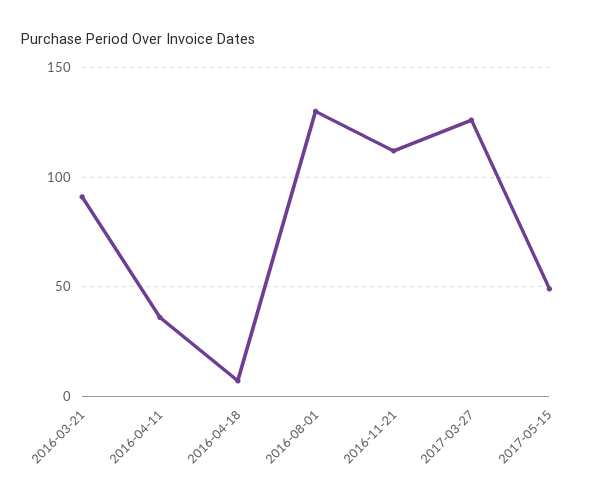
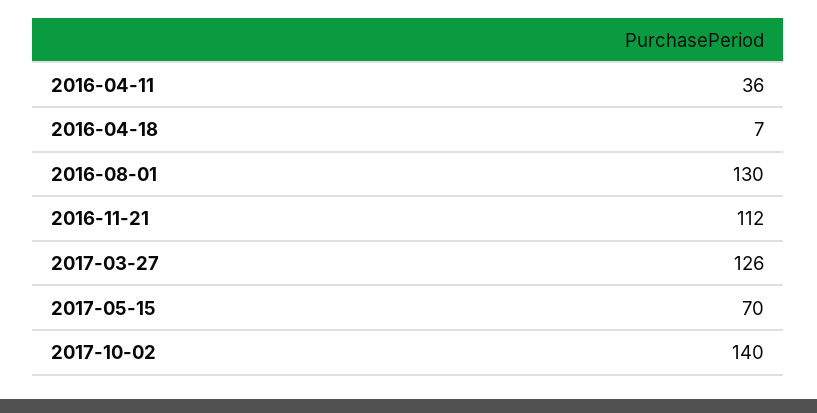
2016-03-21: 90 -> none
2017-05-15: 50 -> 70
2017-10-02: none -> 140

